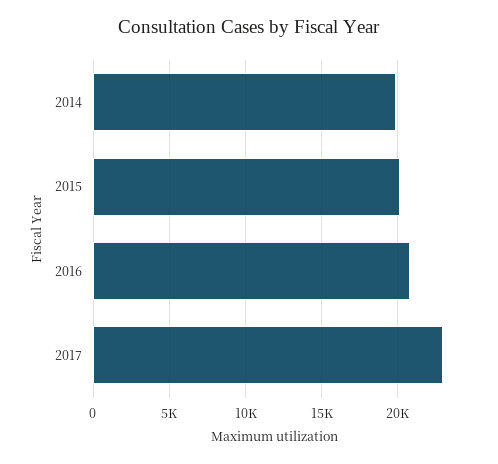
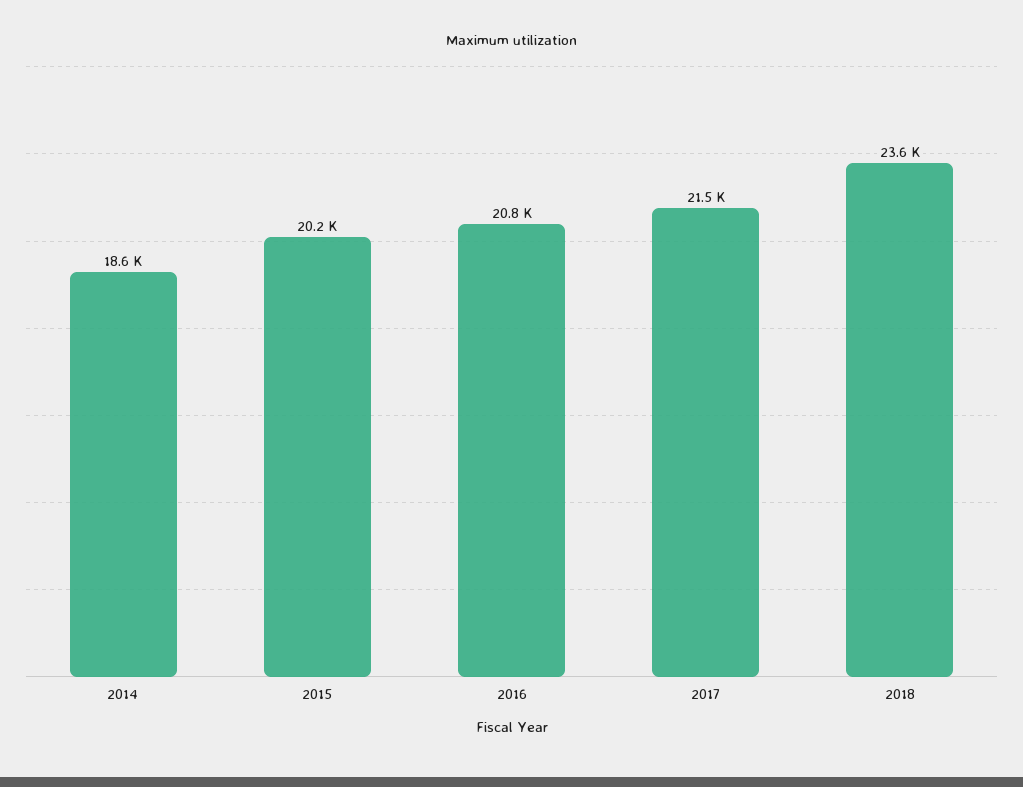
2014: 20000 -> 18600
2017: 23000 -> 21500
2018: none -> 23600

